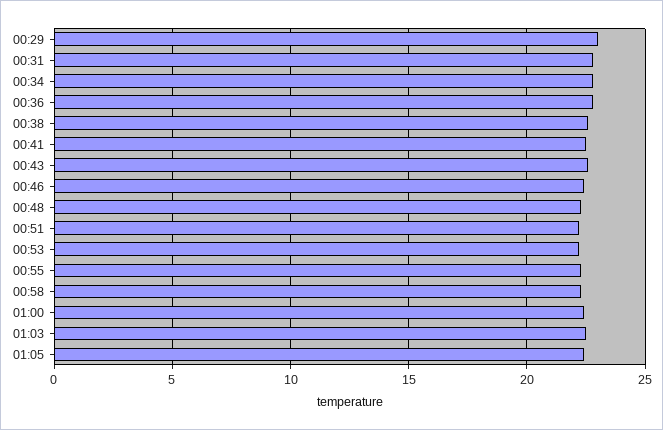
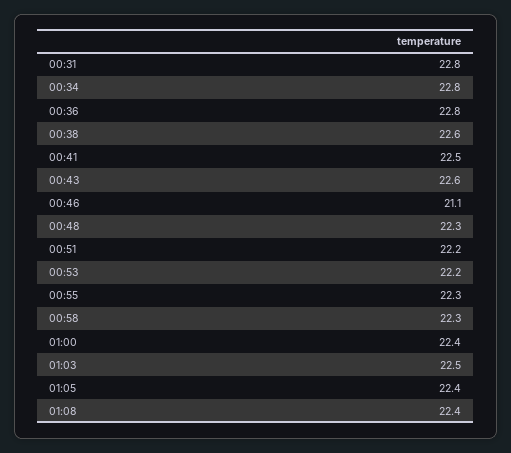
00:29: 23 -> none
00:46: 22.5 -> 21.1
01:08: none -> 22.4

